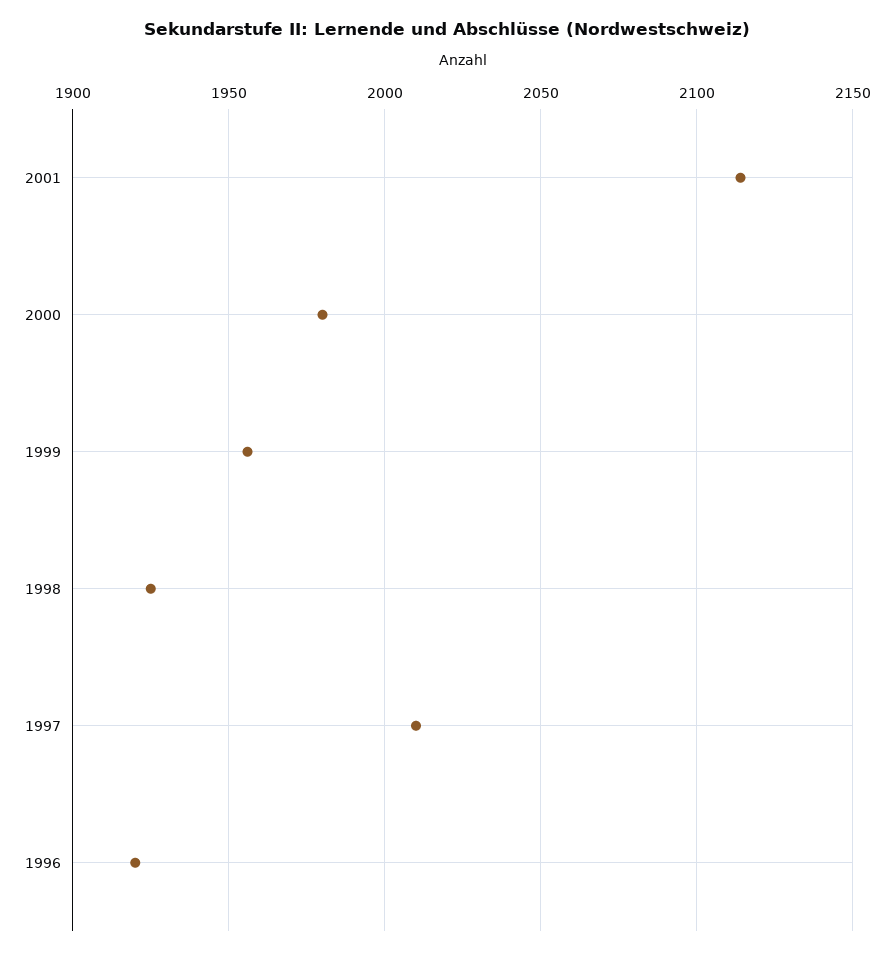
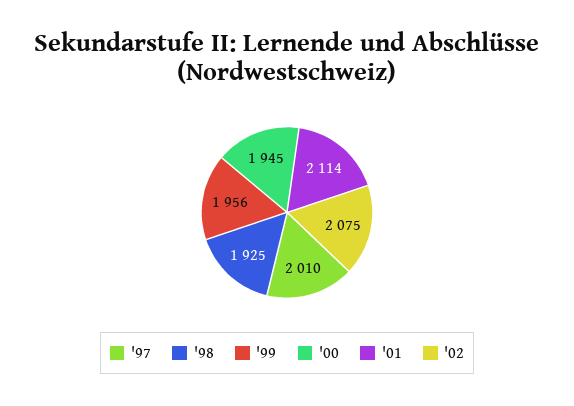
2000: 1980 -> 1945
1996: 1920 -> none
'02: none -> 2075

